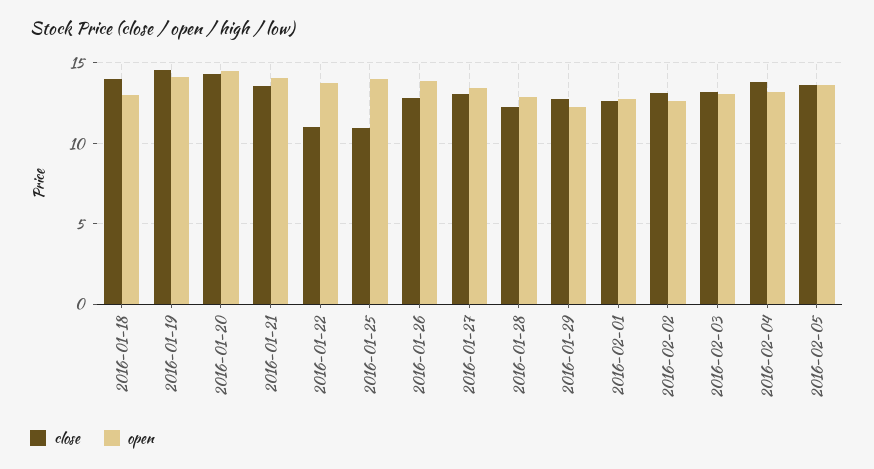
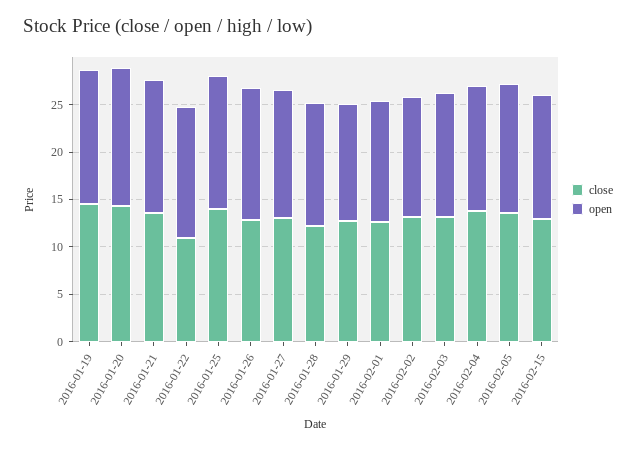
close, 2016-01-18: 14 -> none
open, 2016-01-18: 13 -> none
close, 2016-01-25: 11 -> 14
close, 2016-02-15: none -> 13
open, 2016-02-15: none -> 13

